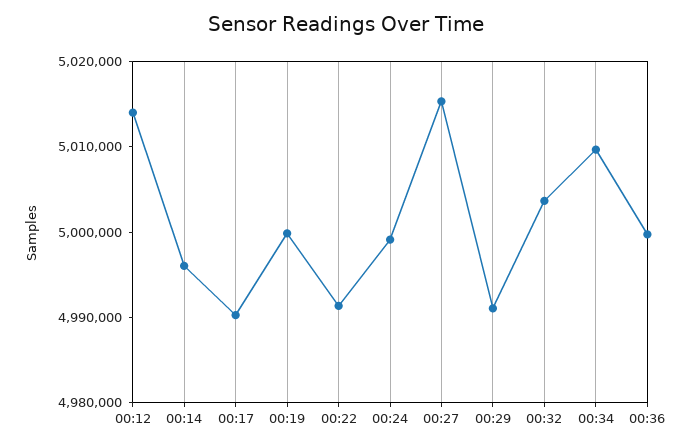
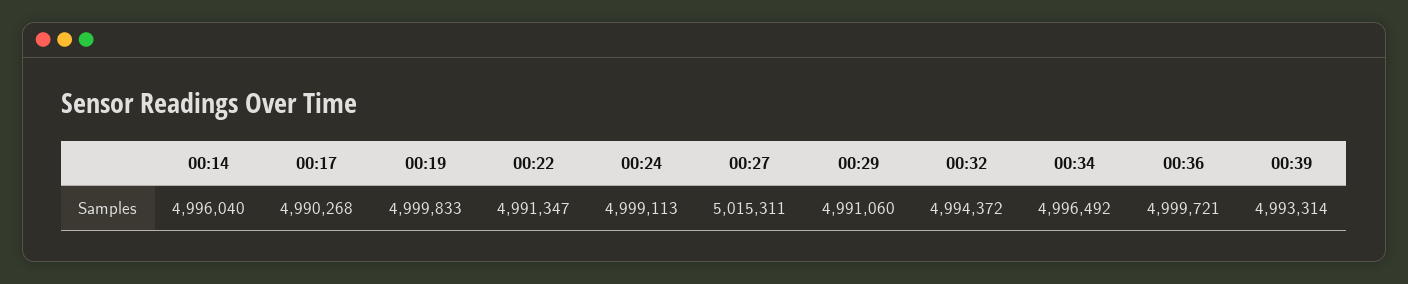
00:12: 5014000 -> none
00:32: 5004000 -> 4994372
00:34: 5010000 -> 4996492
00:39: none -> 4993314

